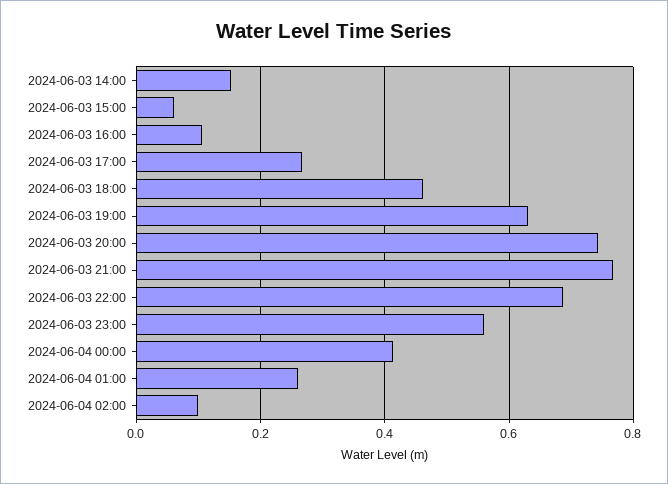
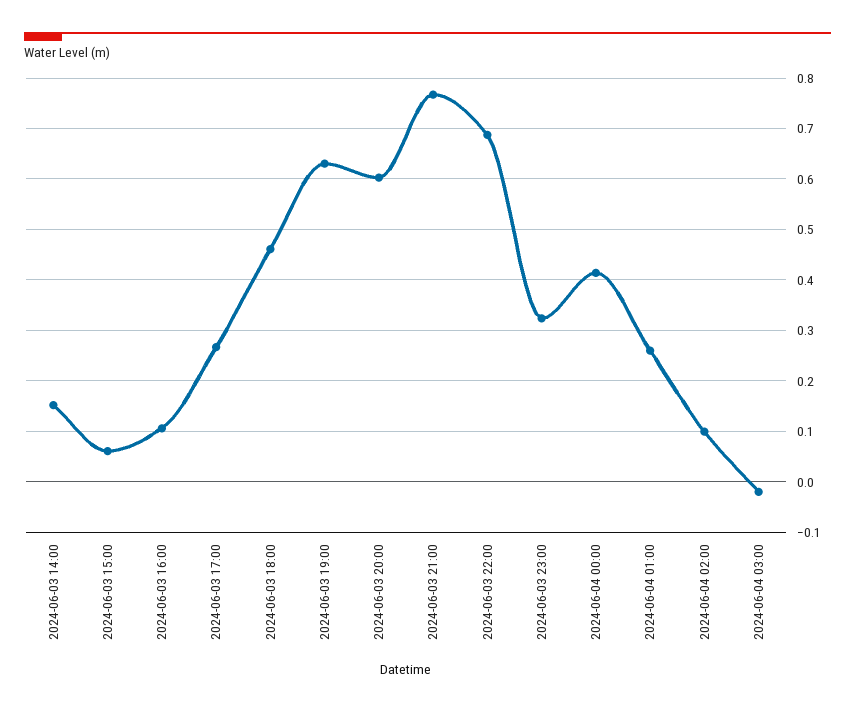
2024-06-03 20:00: 0.74 -> 0.6
2024-06-03 23:00: 0.56 -> 0.32
2024-06-04 03:00: none -> -0.02

